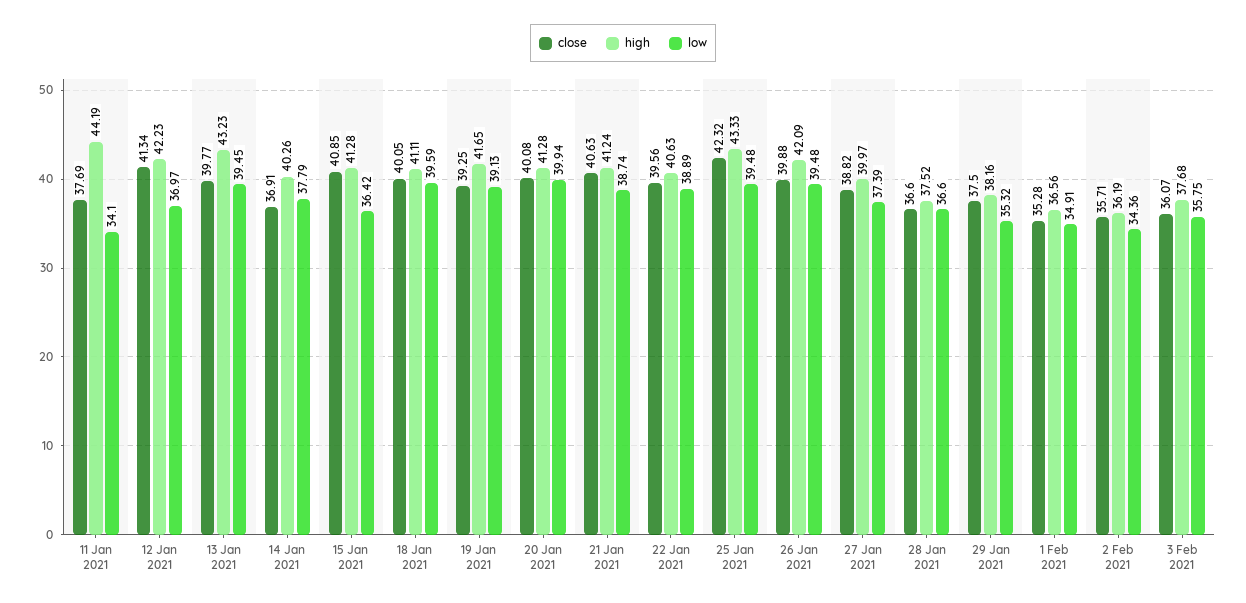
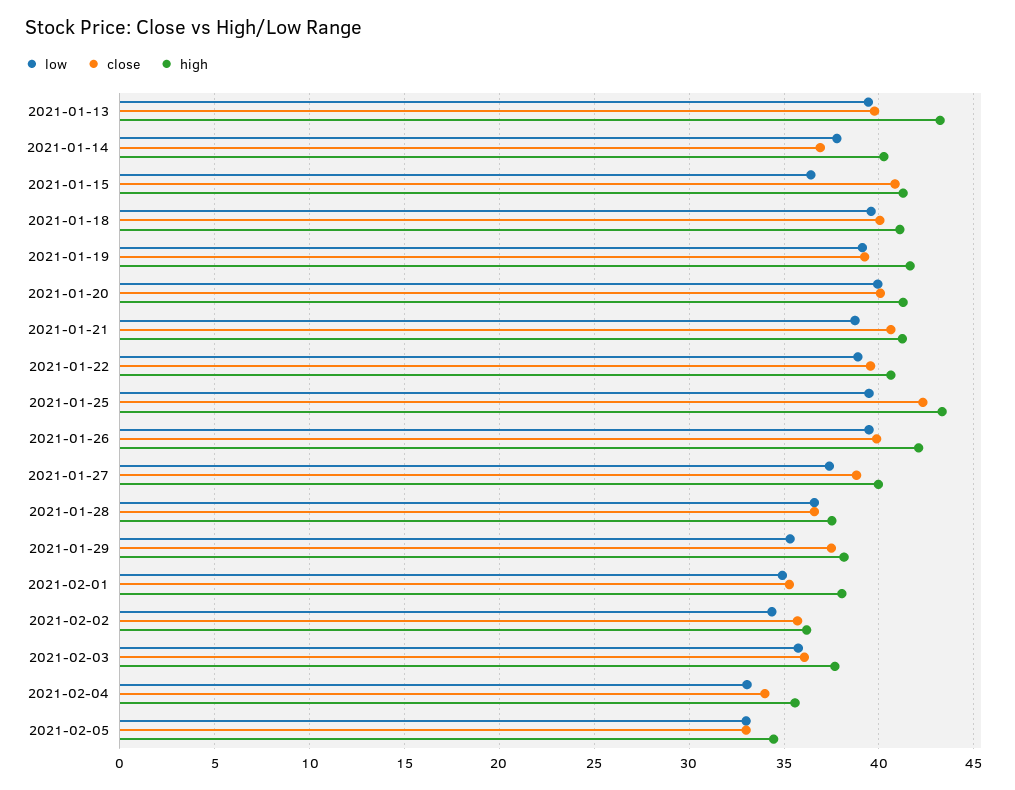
close, 11 Jan 2021: 37.69 -> none
high, 11 Jan 2021: 44.19 -> none
low, 11 Jan 2021: 34.1 -> none
close, 12 Jan 2021: 41.34 -> none
high, 12 Jan 2021: 42.23 -> none
low, 12 Jan 2021: 36.97 -> none
high, 1 Feb 2021: 36.56 -> 38
low, 2021-02-04: none -> 33
close, 2021-02-04: none -> 34
high, 2021-02-04: none -> 35.5
low, 2021-02-05: none -> 33
close, 2021-02-05: none -> 33
high, 2021-02-05: none -> 34.5

